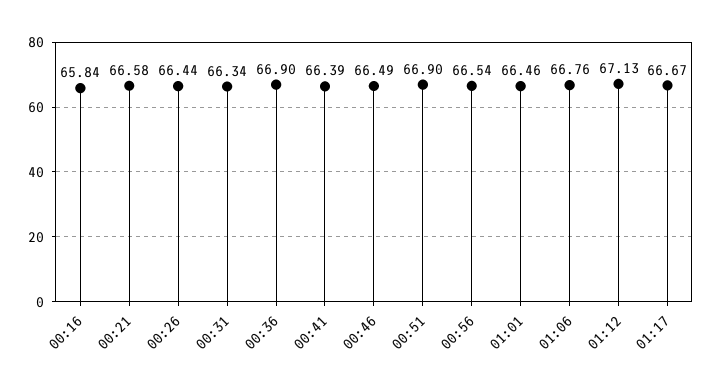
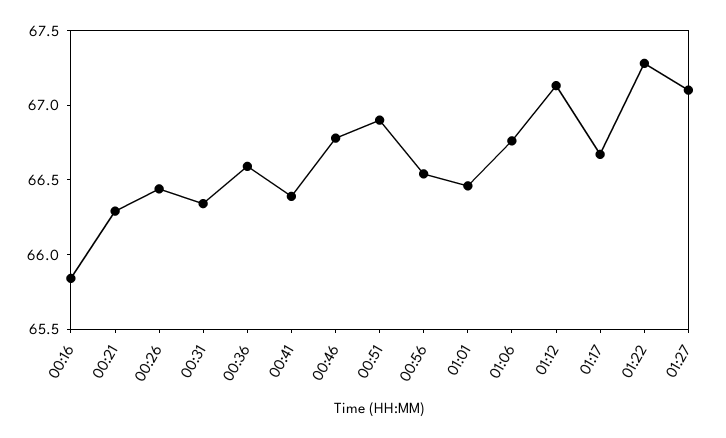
00:21: 66.58 -> 66.3
00:36: 66.9 -> 66.6
00:46: 66.49 -> 66.8
01:22: none -> 67.3
01:27: none -> 67.1

